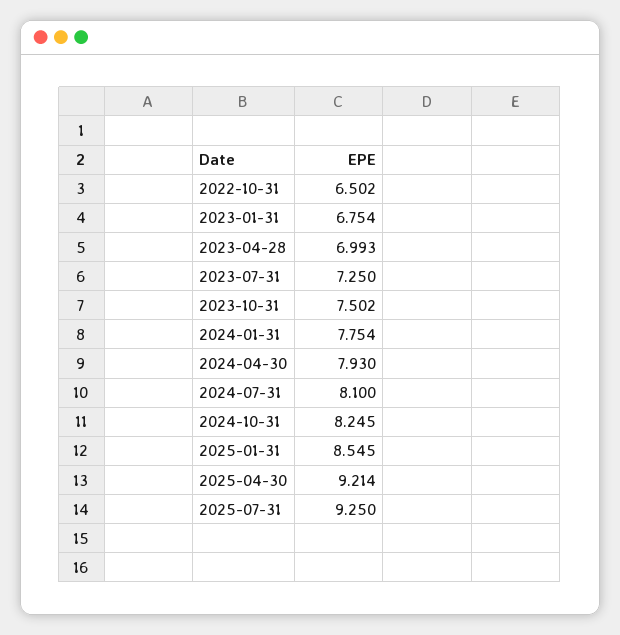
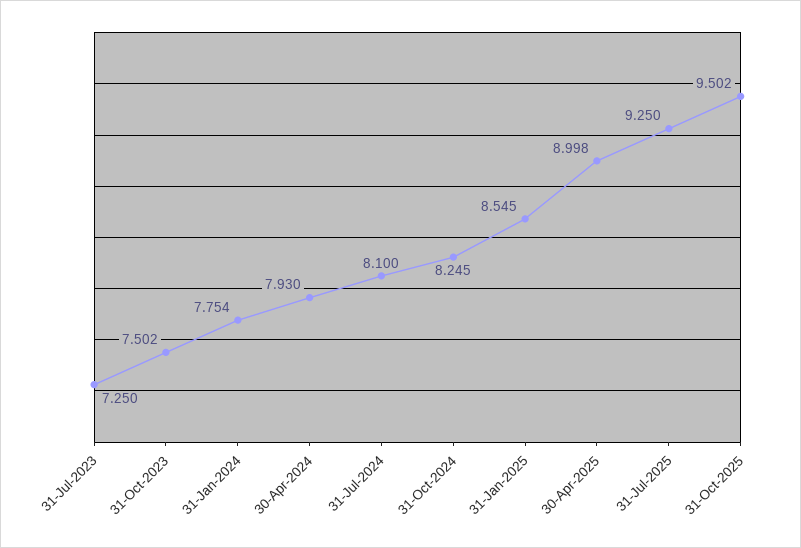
2022-10-31: 6.502 -> none
2023-01-31: 6.754 -> none
2023-04-28: 6.993 -> none
2025-04-30: 9.214 -> 8.998
31-Oct-2025: none -> 9.502

